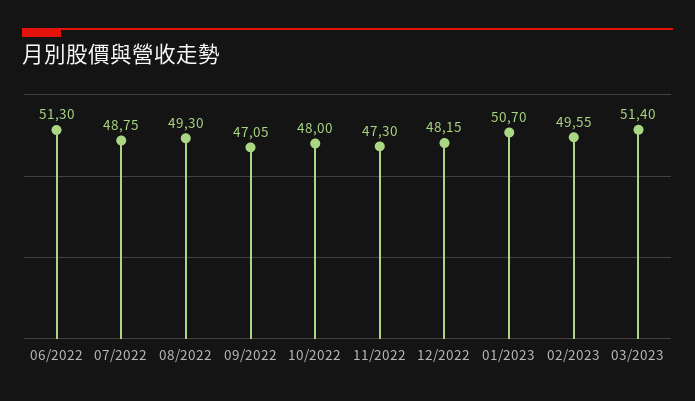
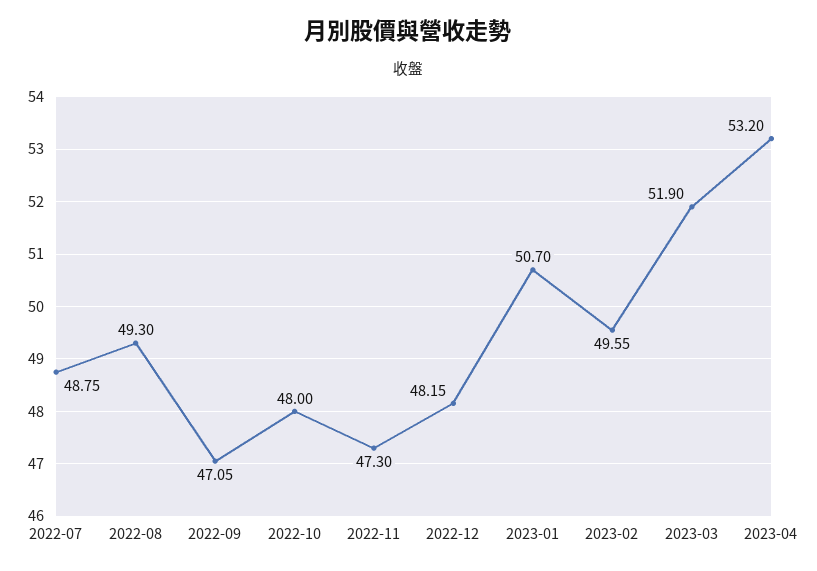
06/2022: 51.3 -> none
03/2023: 51.4 -> 51.9
2023-04: none -> 53.2

